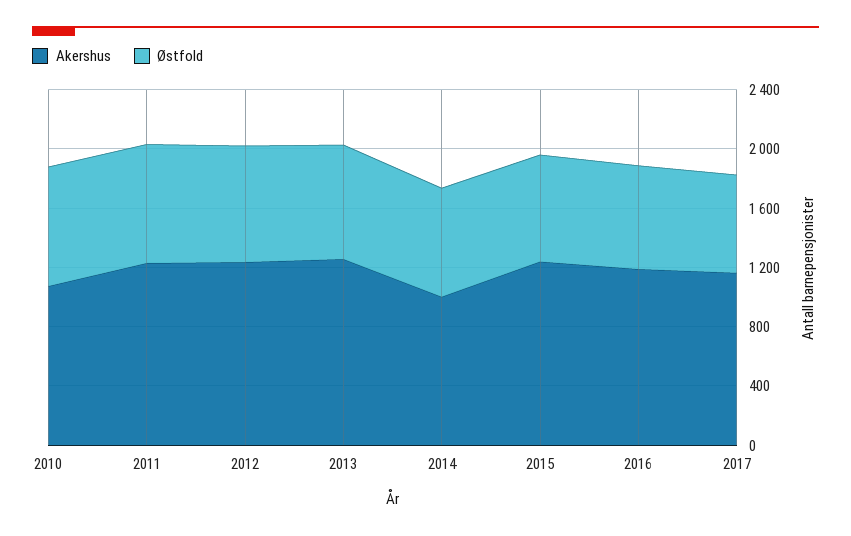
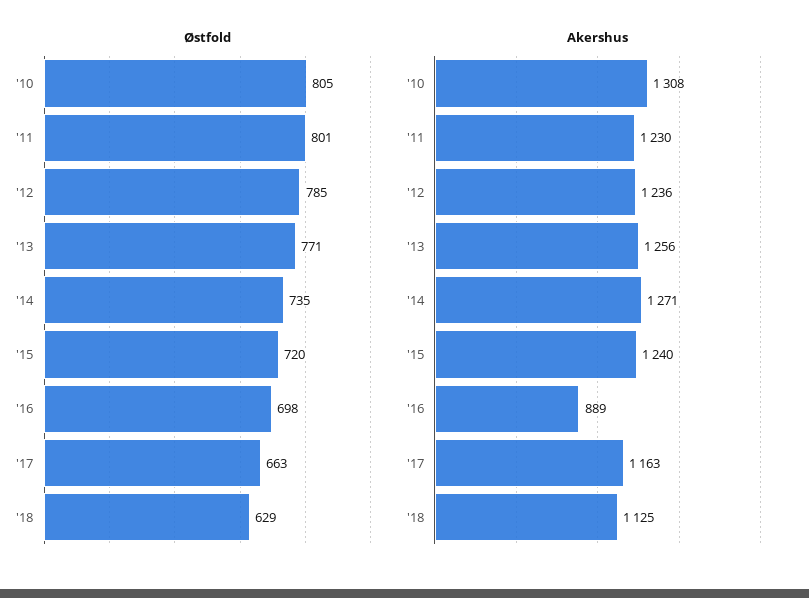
Akershus, 2010: 1100 -> 1308
Akershus, 2014: 1000 -> 1271
Akershus, 2016: 1200 -> 889
Østfold, '18: none -> 629
Akershus, '18: none -> 1125

